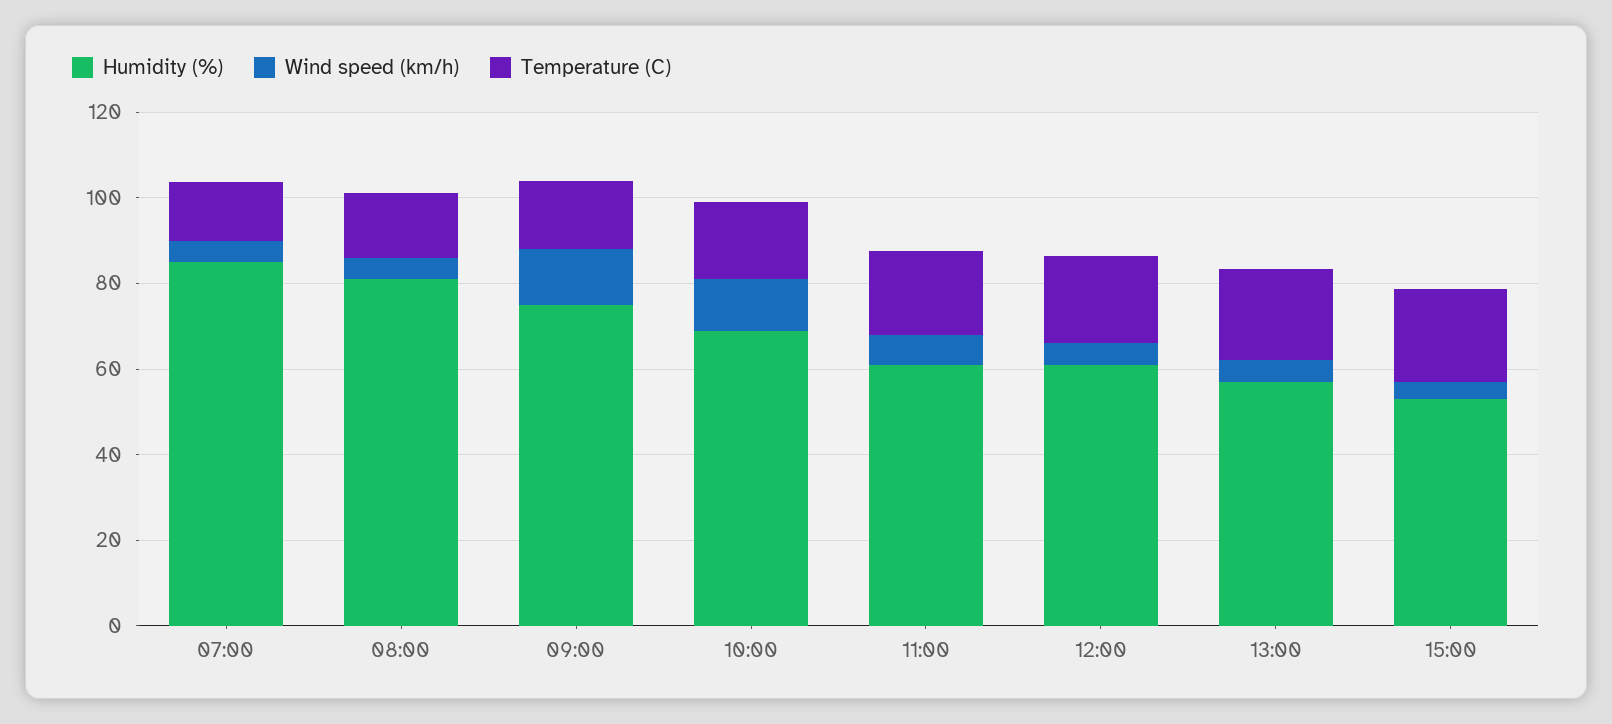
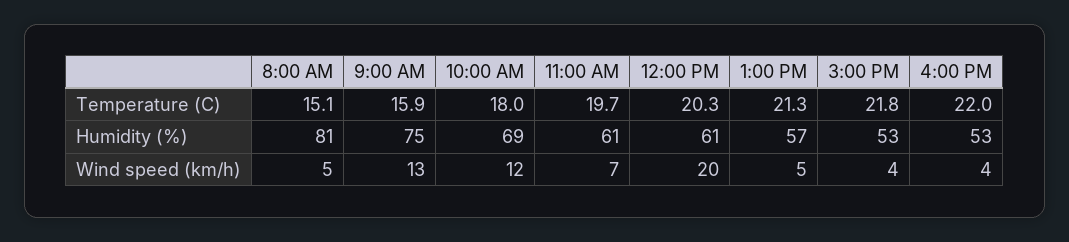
Humidity (%), 07:00: 85 -> none
Wind speed (km/h), 07:00: 5 -> none
Temperature (C), 07:00: 15 -> none
Wind speed (km/h), 12:00: 5 -> 20
Temperature (C), 4:00 PM: none -> 22
Humidity (%), 4:00 PM: none -> 53
Wind speed (km/h), 4:00 PM: none -> 4

